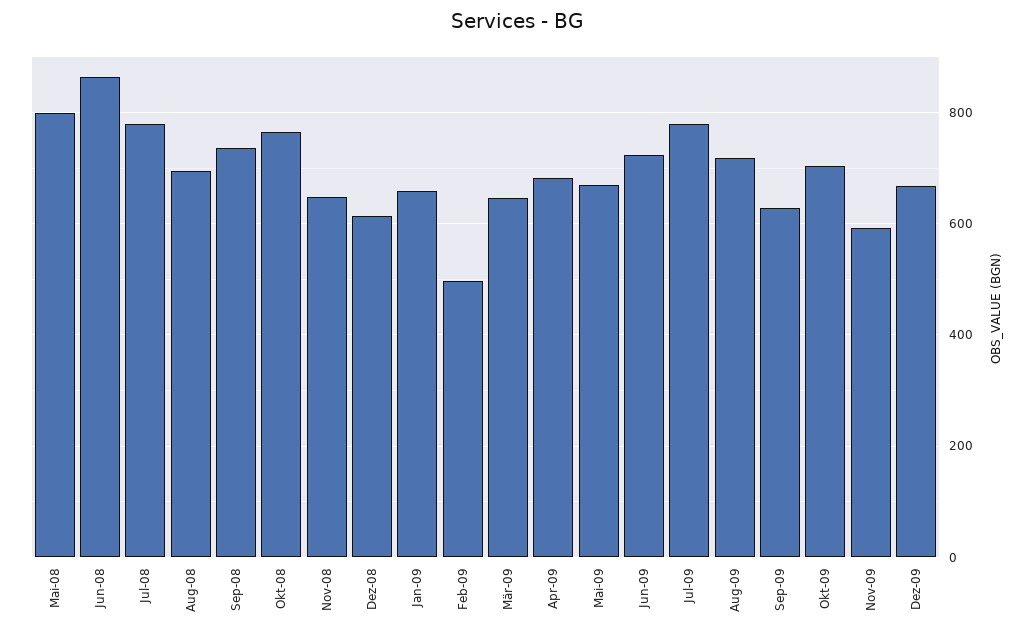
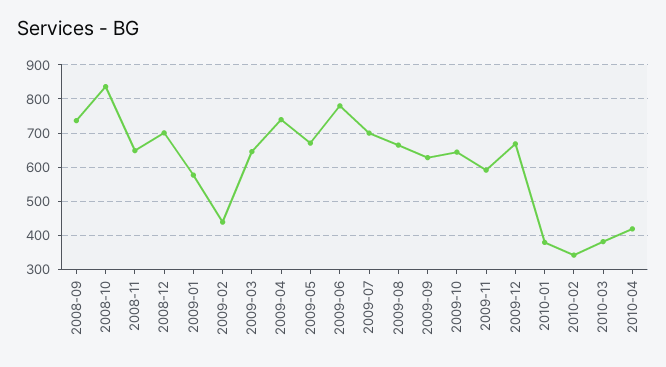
Mai-08: 800 -> none
Jun-08: 860 -> none
Jul-08: 780 -> none
Aug-08: 700 -> none
Okt-08: 760 -> 840
Dez-08: 620 -> 700
Jan-09: 660 -> 580
Feb-09: 500 -> 440
Apr-09: 680 -> 740
Jun-09: 720 -> 780
Jul-09: 780 -> 700
Aug-09: 720 -> 660
Okt-09: 700 -> 640
2010-01: none -> 380
2010-02: none -> 340
2010-03: none -> 380
2010-04: none -> 420

